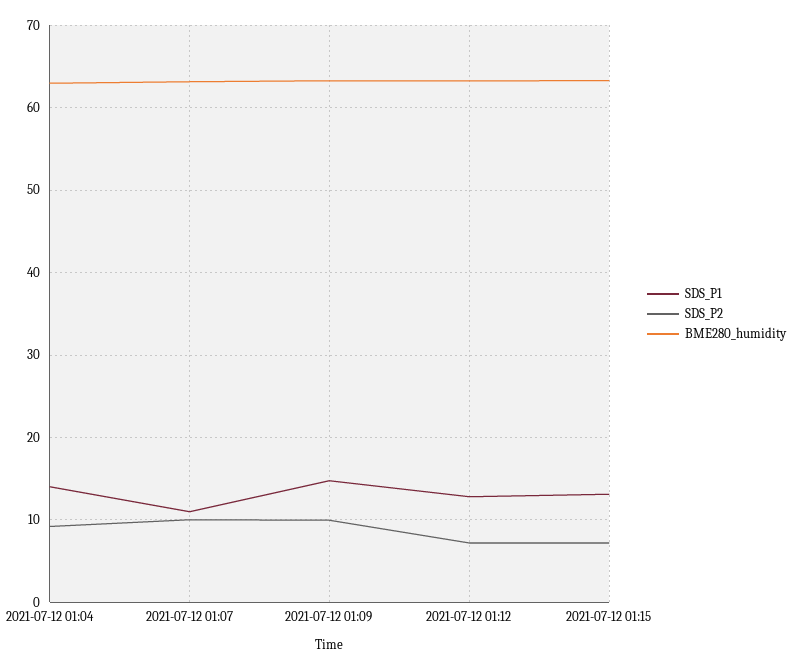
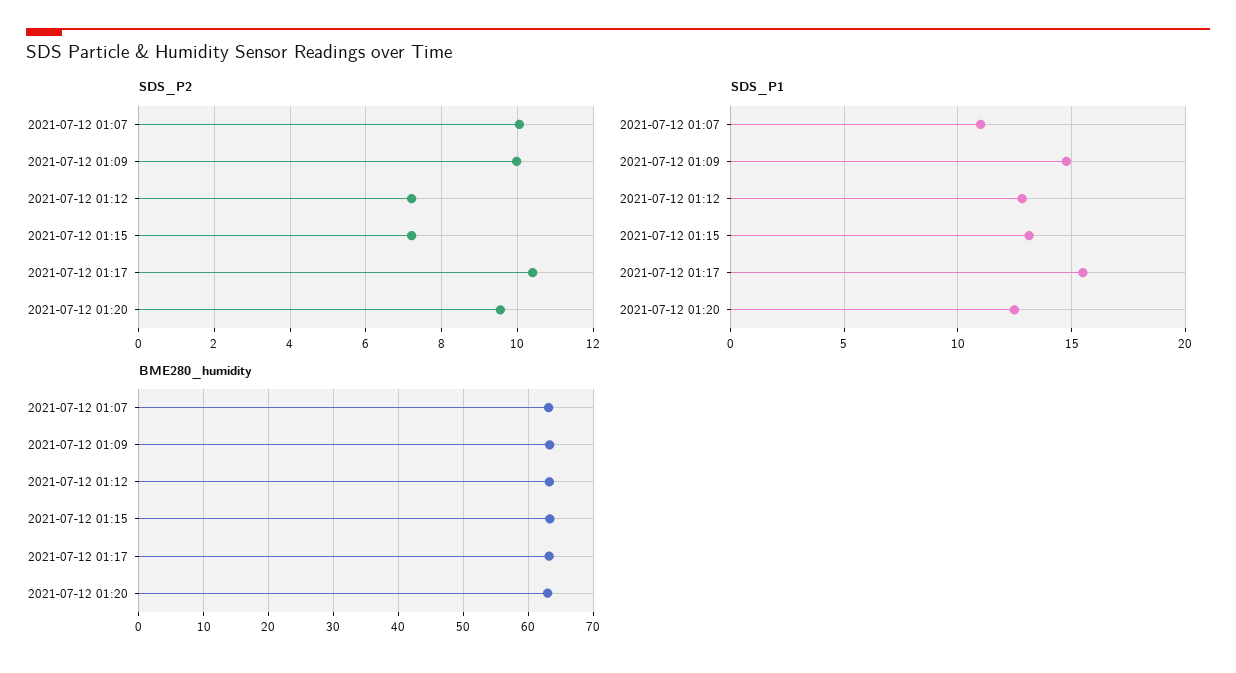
SDS_P1, 2021-07-12 01:04: 14 -> none
SDS_P2, 2021-07-12 01:04: 9 -> none
BME280_humidity, 2021-07-12 01:04: 63 -> none
SDS_P2, 2021-07-12 01:17: none -> 10.4
SDS_P2, 2021-07-12 01:20: none -> 9.6
SDS_P1, 2021-07-12 01:17: none -> 15.5
SDS_P1, 2021-07-12 01:20: none -> 12.5
BME280_humidity, 2021-07-12 01:17: none -> 63
BME280_humidity, 2021-07-12 01:20: none -> 63

